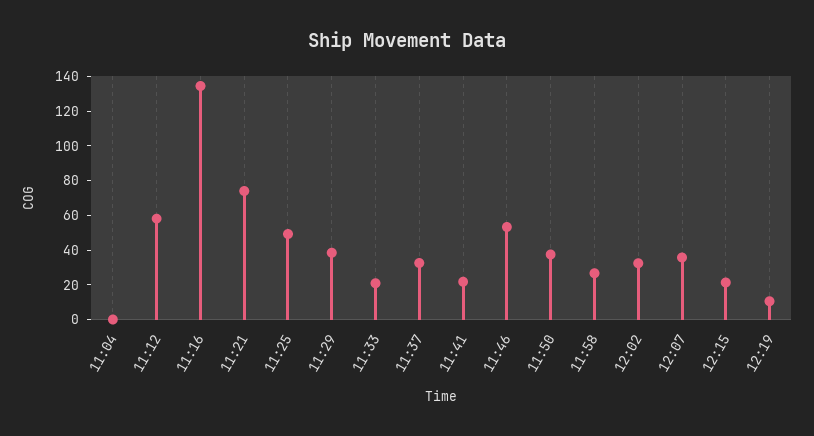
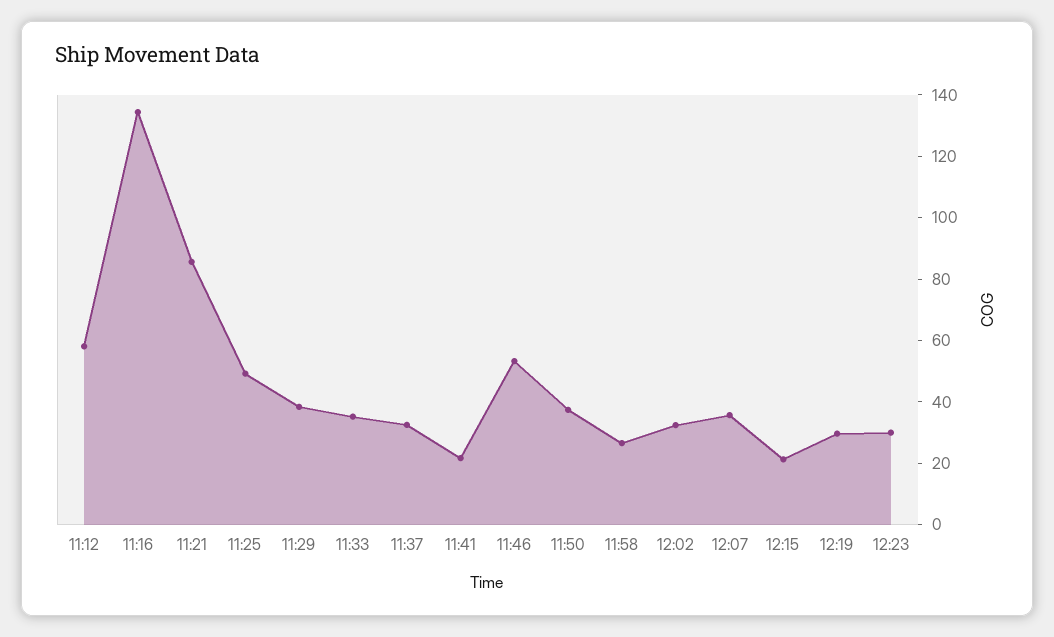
11:04: 0 -> none
11:21: 75 -> 85
11:33: 20 -> 35
12:19: 10 -> 30
12:23: none -> 30

